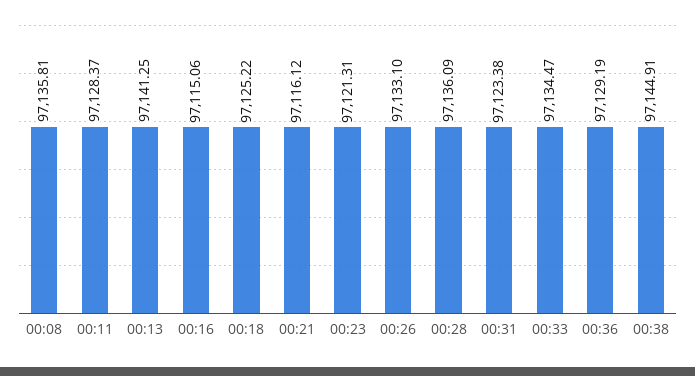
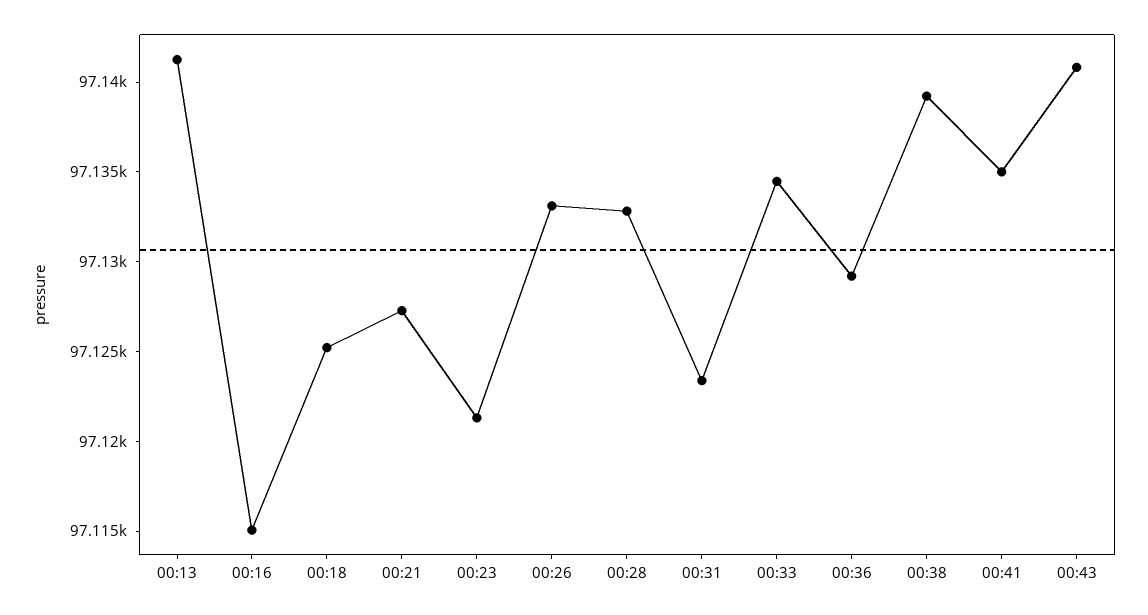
00:08: 97135.81 -> none
00:11: 97128.37 -> none
00:21: 97116.12 -> 97127
00:28: 97136.09 -> 97133
00:38: 97144.91 -> 97139
00:41: none -> 97135
00:43: none -> 97141

